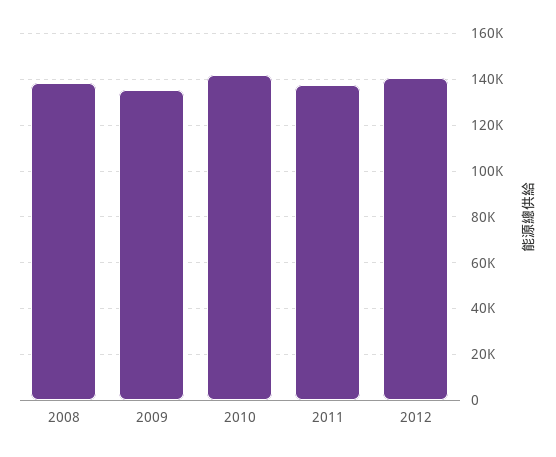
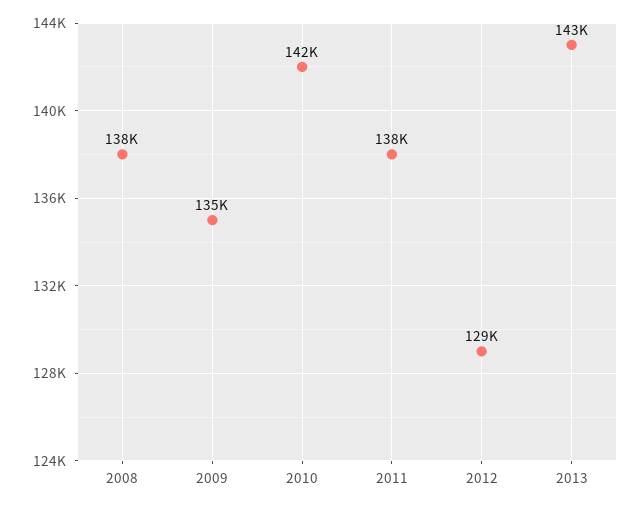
2012: 140000 -> 129000
2013: none -> 143000

